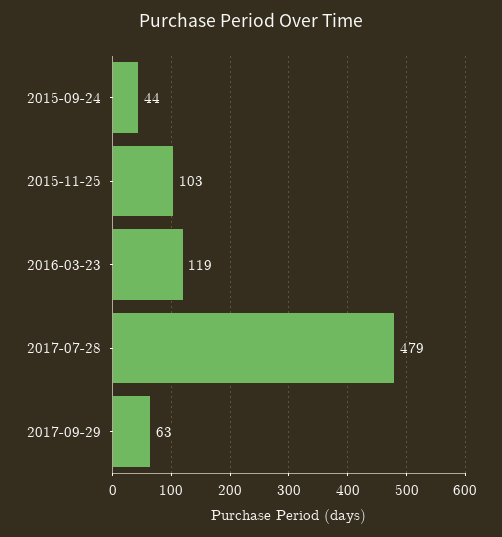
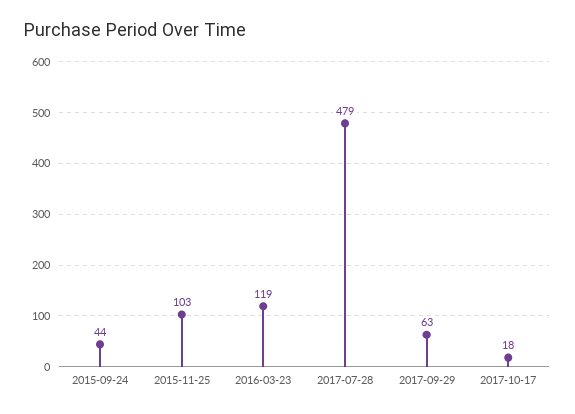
2017-10-17: none -> 18

